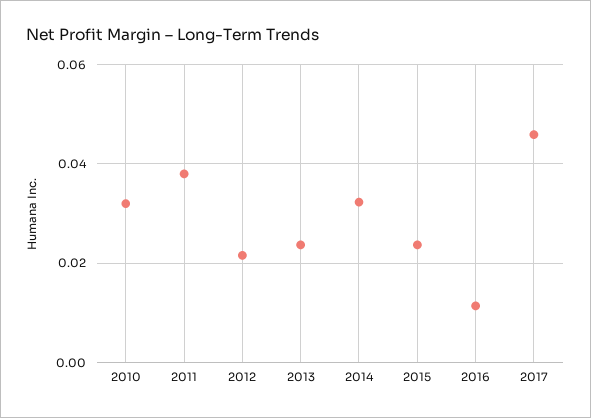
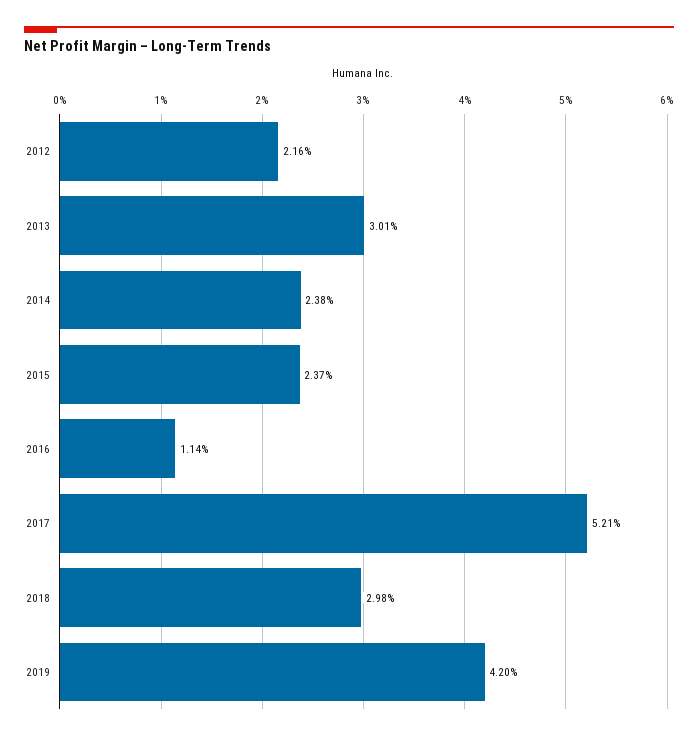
2010: 0.032 -> none
2011: 0.038 -> none
2013: 0.024 -> 0.0301
2014: 0.032 -> 0.0238
2017: 0.046 -> 0.0521
2018: none -> 0.0298
2019: none -> 0.042

